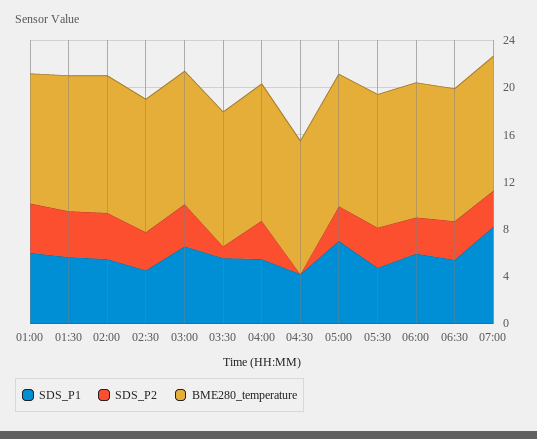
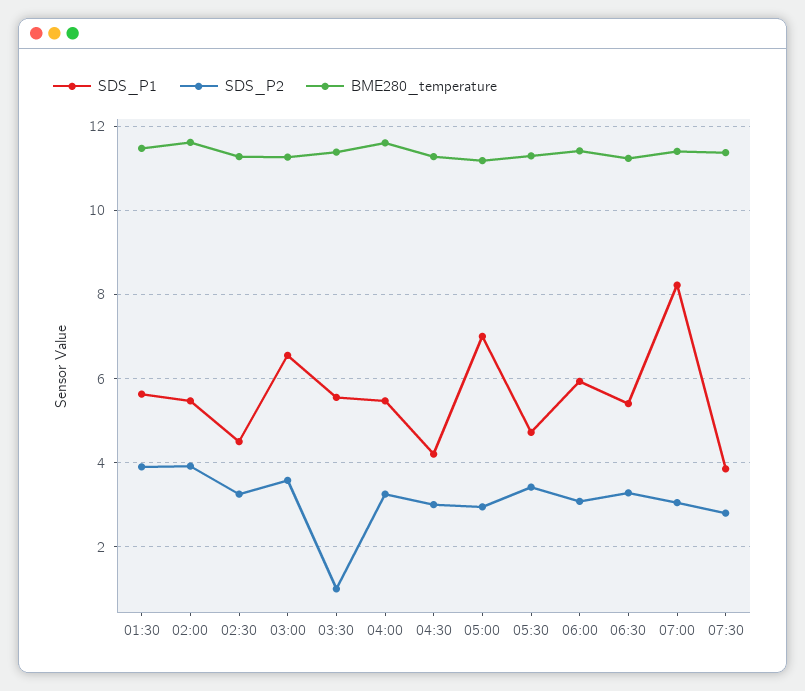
SDS_P1, 01:00: 6 -> none
SDS_P2, 01:00: 4 -> none
BME280_temperature, 01:00: 11 -> none
SDS_P2, 04:30: 0 -> 3
SDS_P1, 07:30: none -> 3.8
SDS_P2, 07:30: none -> 2.8
BME280_temperature, 07:30: none -> 11.4

